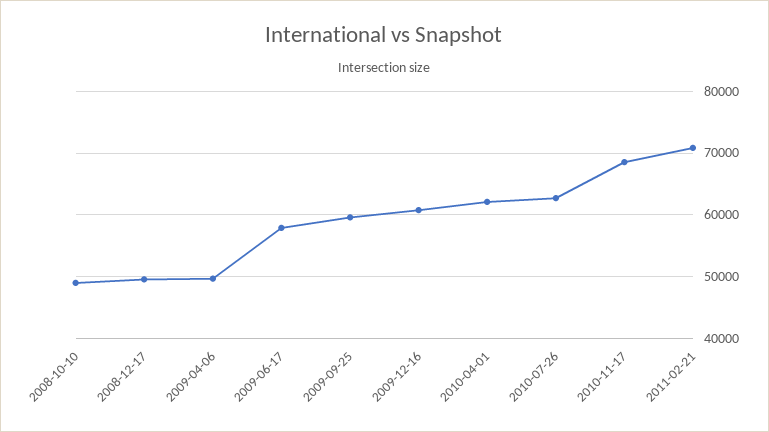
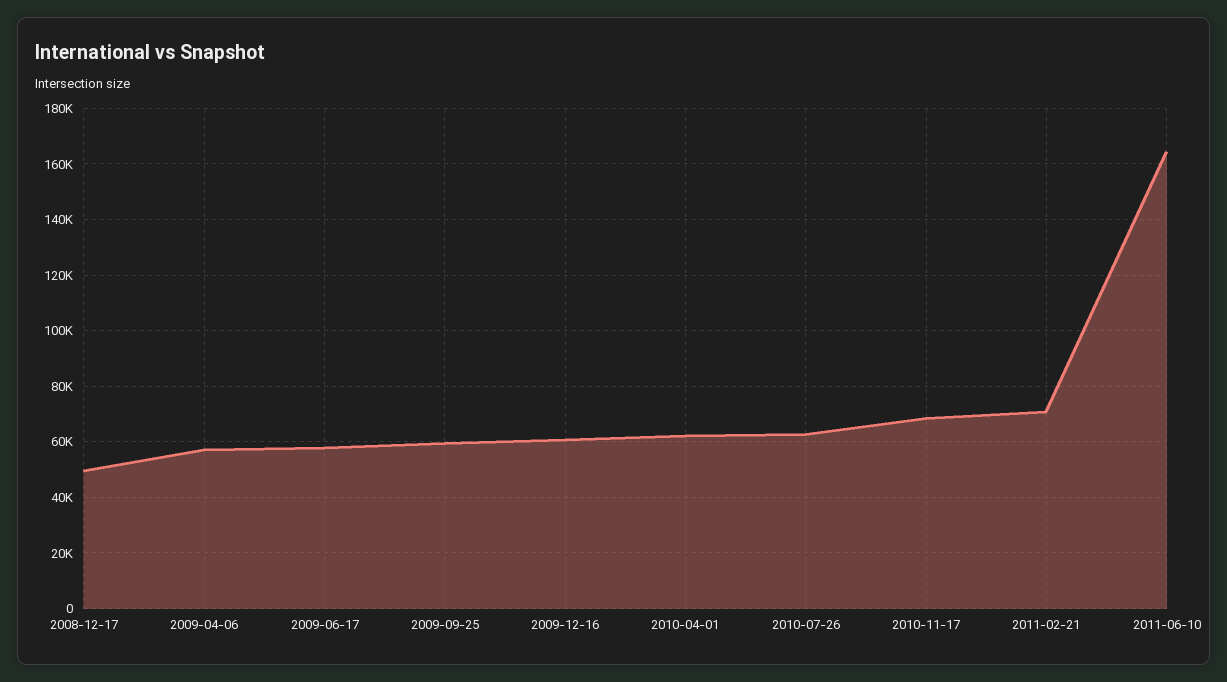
2008-10-10: 49000 -> none
2009-04-06: 50000 -> 57500
2011-06-10: none -> 165000

